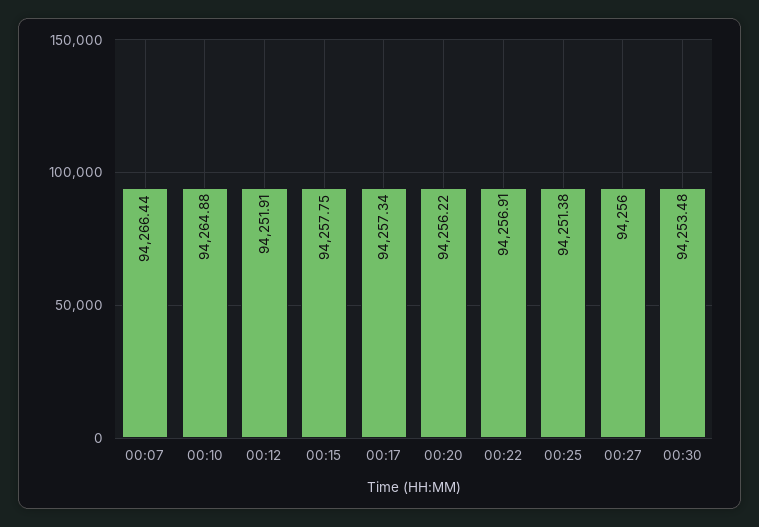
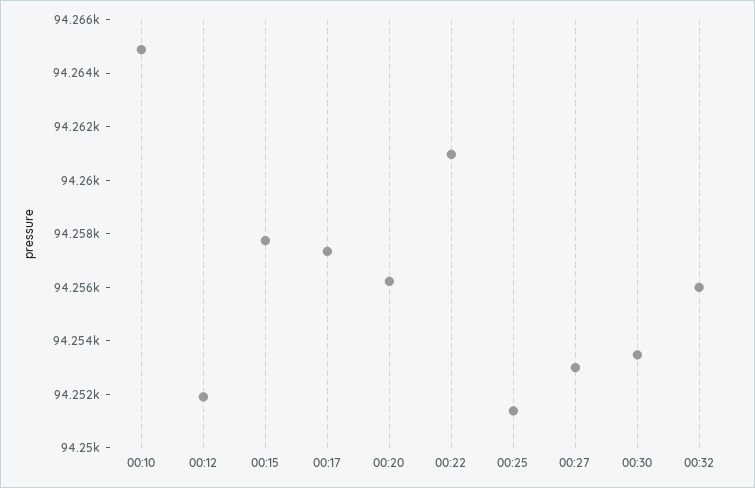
00:07: 94266.44 -> none
00:22: 94256.91 -> 94261
00:27: 94256 -> 94253
00:32: none -> 94256

